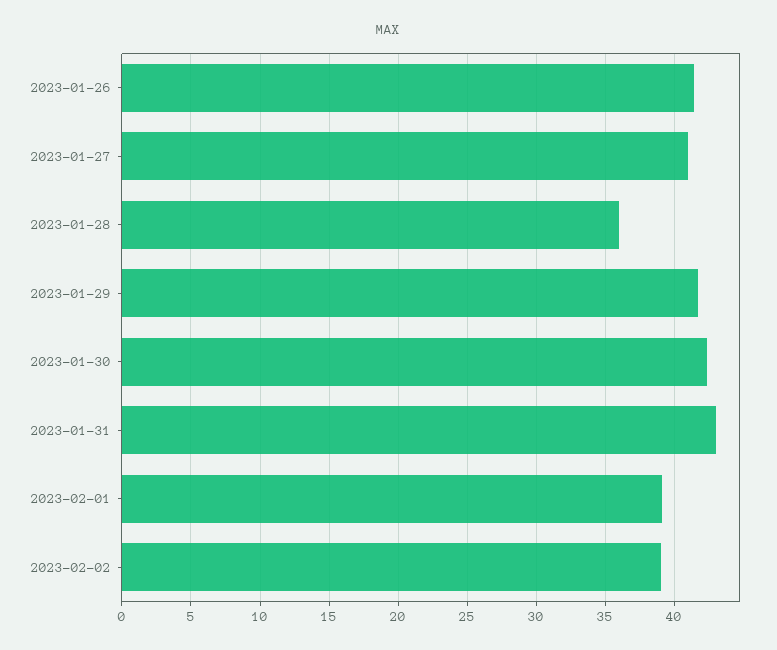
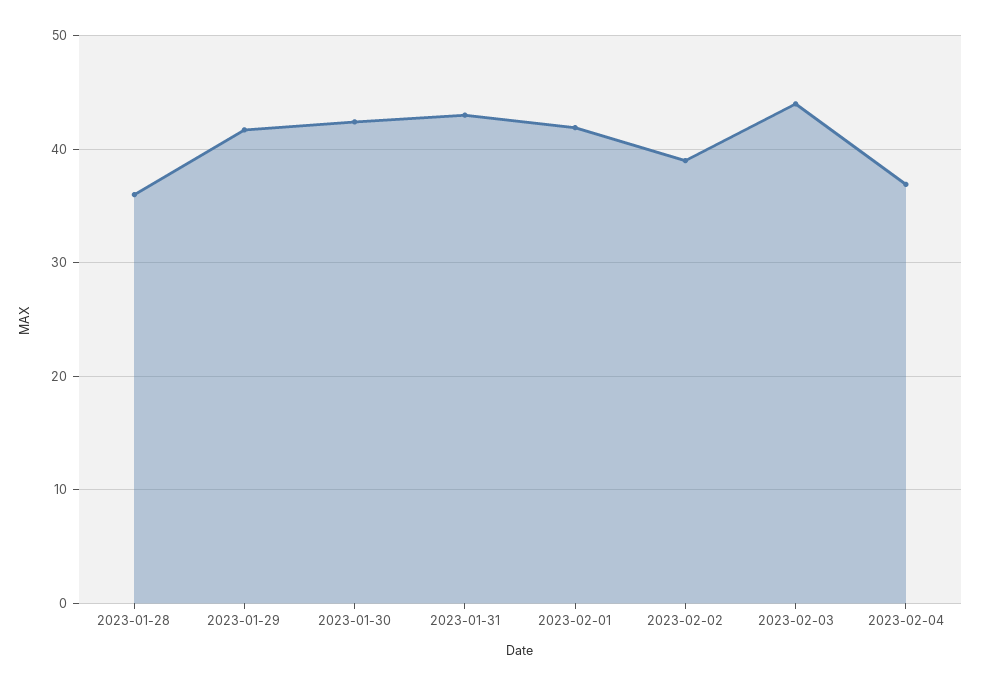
2023-01-26: 41.5 -> none
2023-01-27: 41 -> none
2023-02-01: 39 -> 42
2023-02-03: none -> 44
2023-02-04: none -> 37

